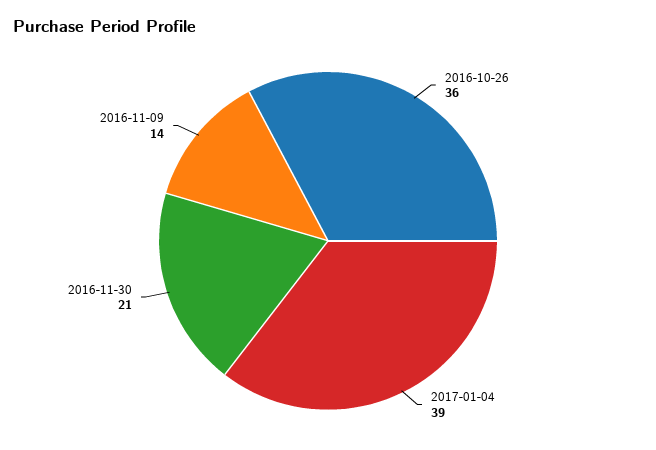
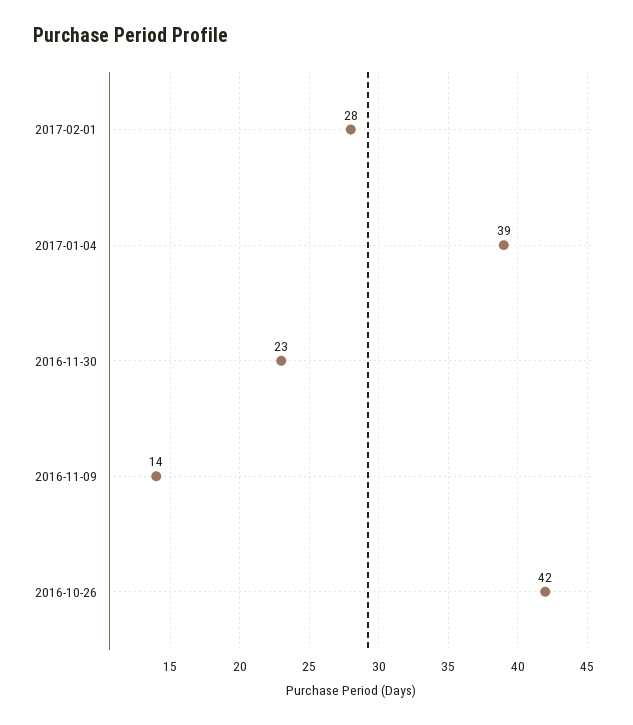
2016-10-26: 36 -> 42
2016-11-30: 21 -> 23
2017-02-01: none -> 28

